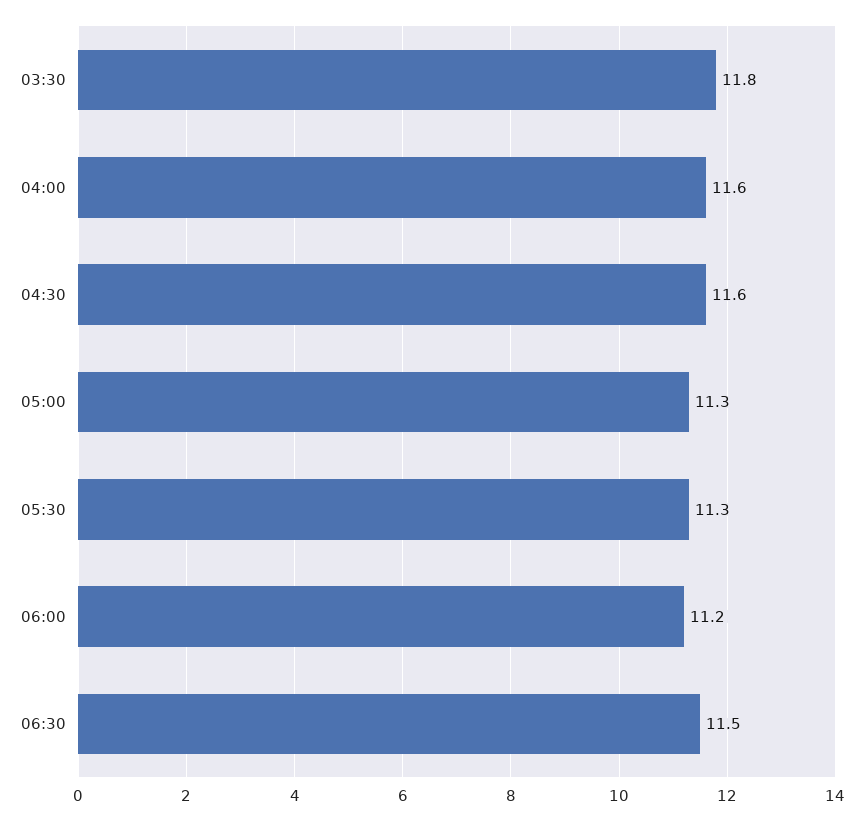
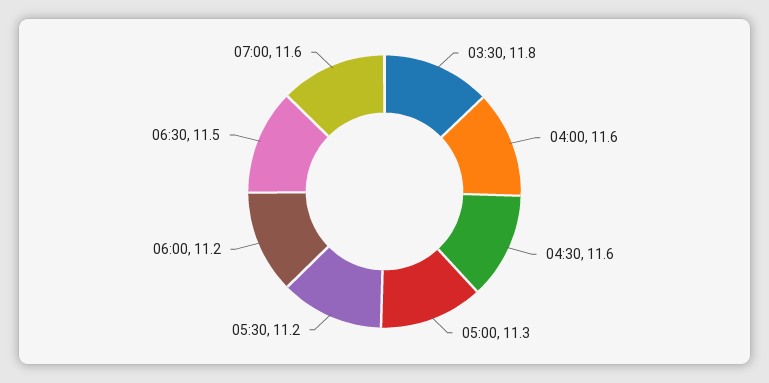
05:30: 11.3 -> 11.2
07:00: none -> 11.6

